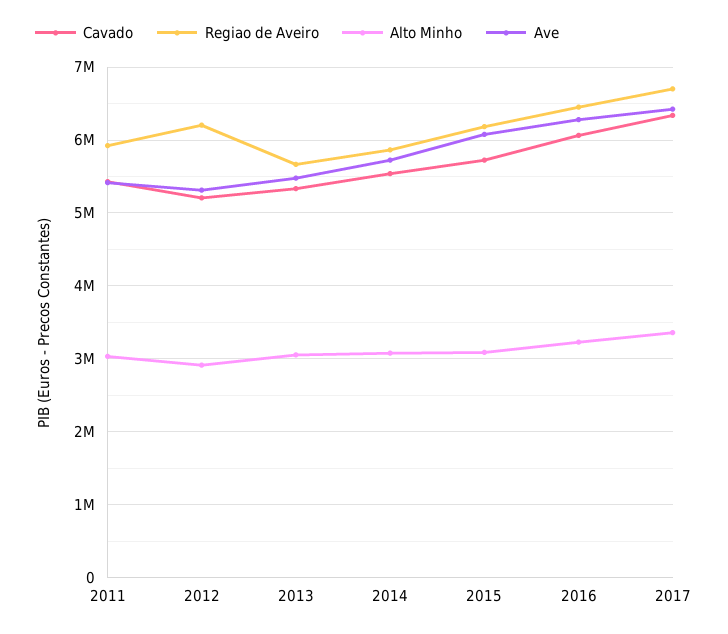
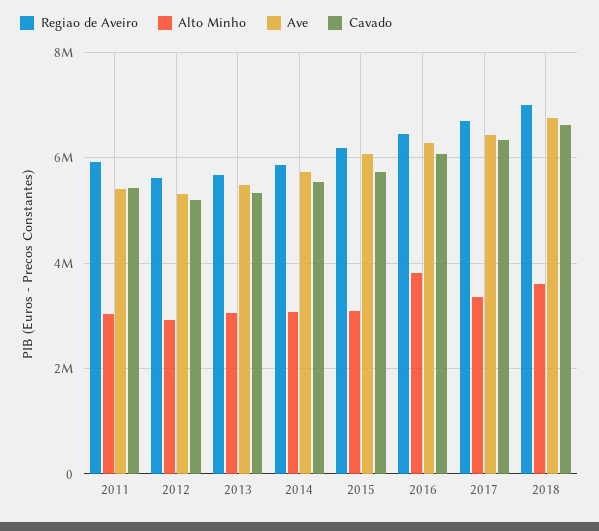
Regiao de Aveiro, 2012: 6200000 -> 5600000
Alto Minho, 2016: 3200000 -> 3800000
Regiao de Aveiro, 2018: none -> 7000000
Alto Minho, 2018: none -> 3600000
Ave, 2018: none -> 6800000
Cavado, 2018: none -> 6600000

